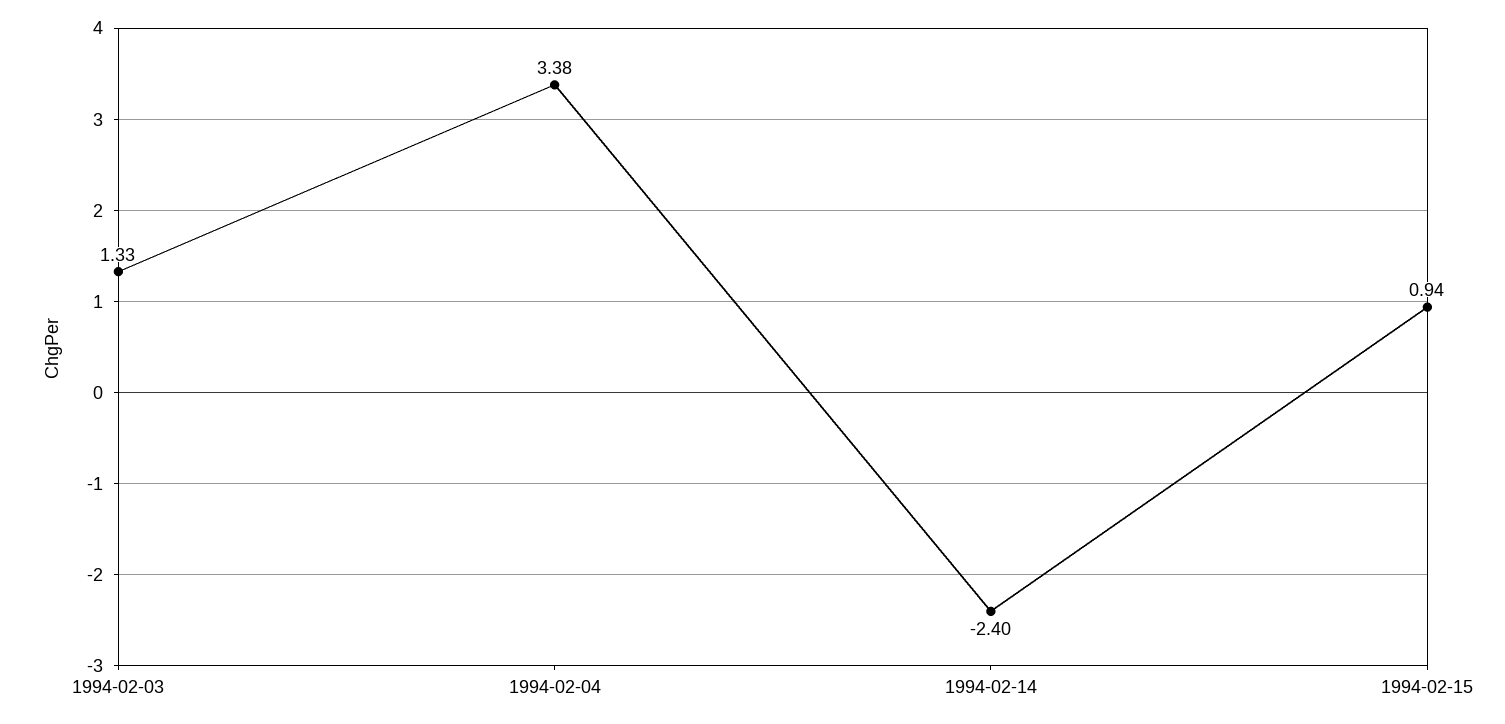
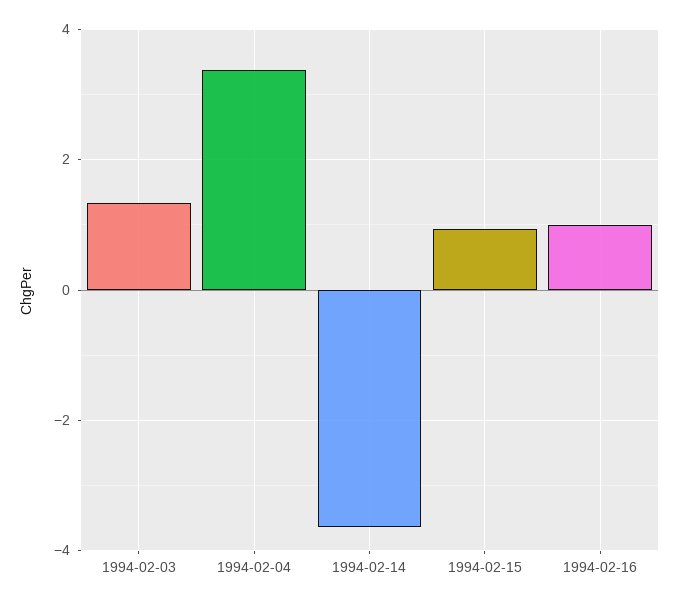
1994-02-14: -2.4 -> -3.6
1994-02-16: none -> 1

